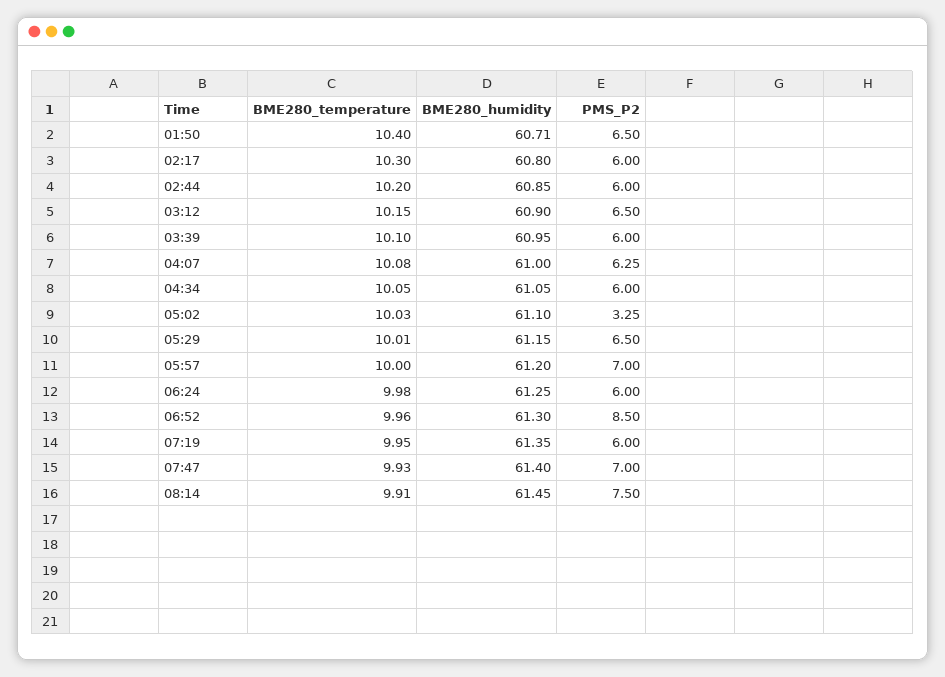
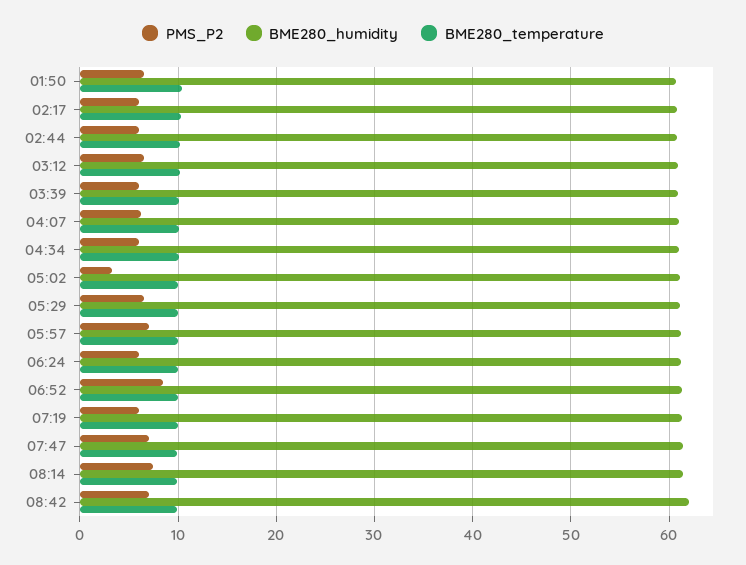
PMS_P2, 08:42: none -> 7
BME280_humidity, 08:42: none -> 62
BME280_temperature, 08:42: none -> 10

